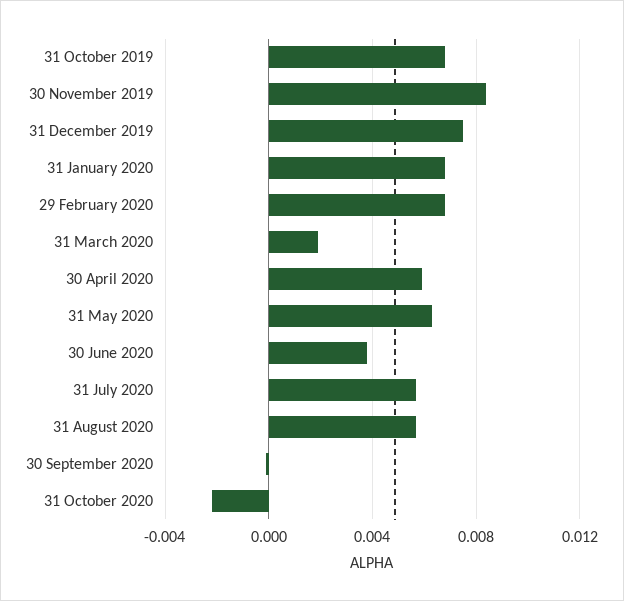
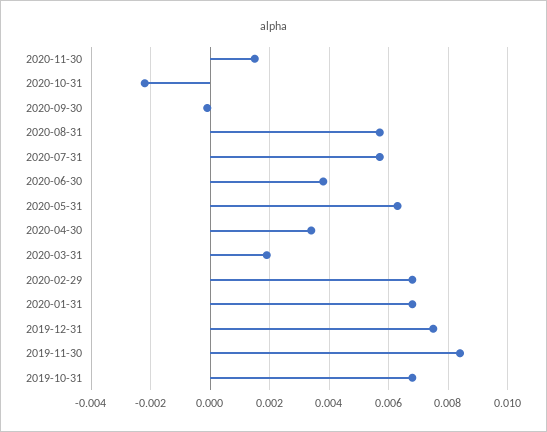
30 April 2020: 0.006 -> 0.0035
2020-11-30: none -> 0.0015

